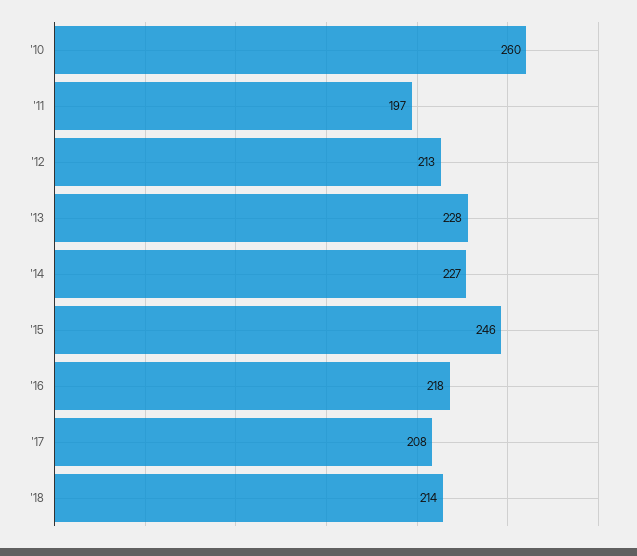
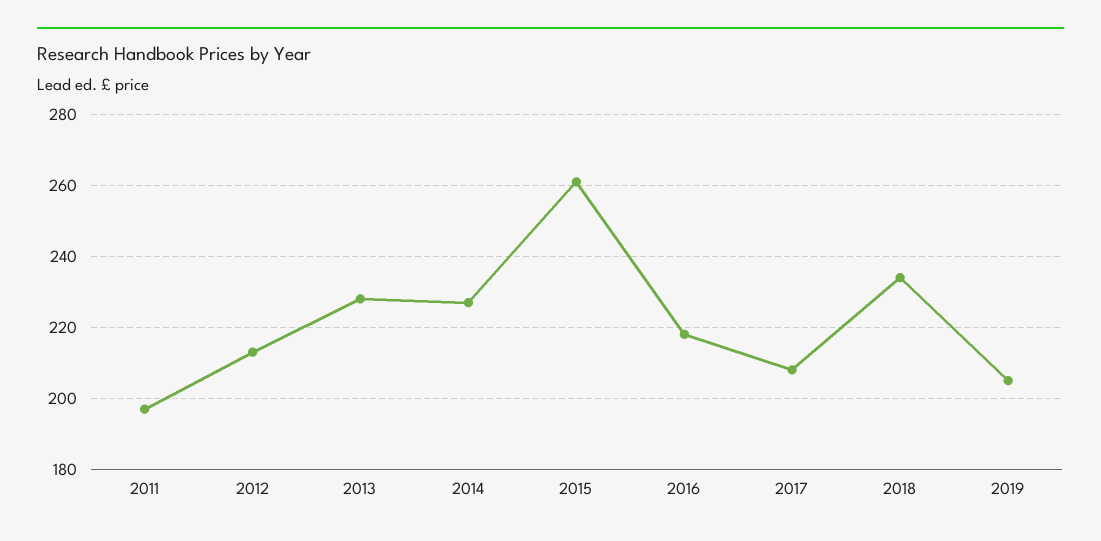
'10: 260 -> none
'15: 246 -> 260
'18: 214 -> 235
2019: none -> 205

